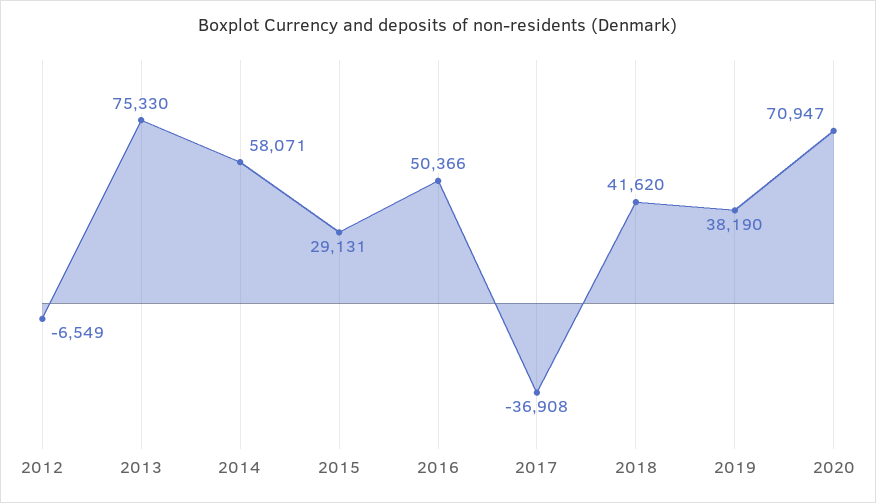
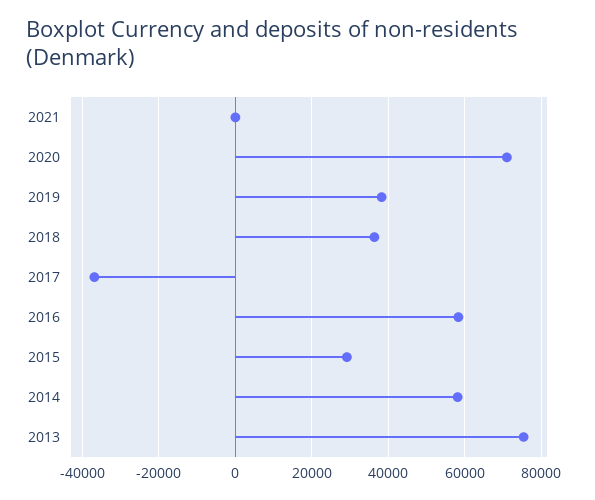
2012: -6549 -> none
2016: 50366 -> 58000
2018: 41620 -> 36000
2021: none -> 0

